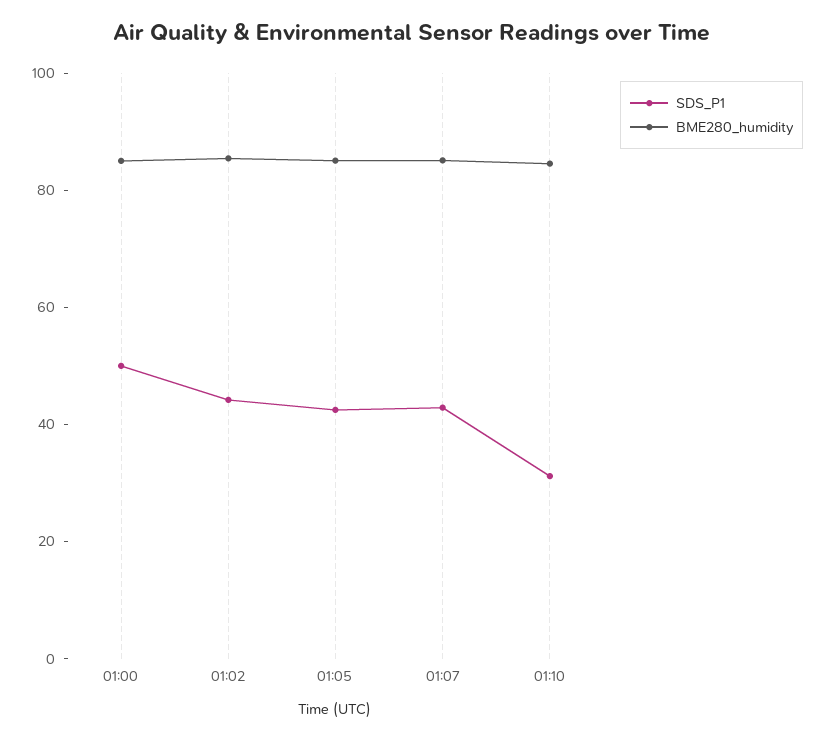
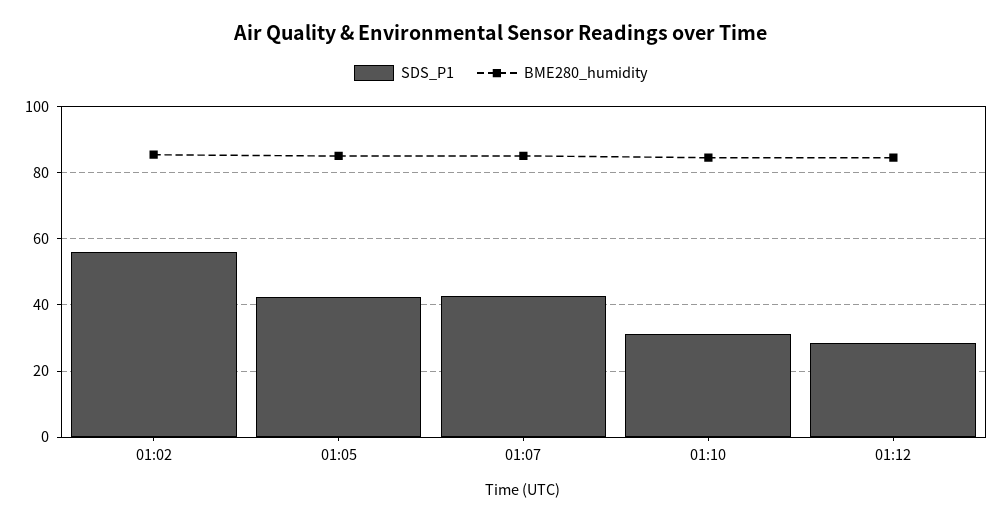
SDS_P1, 01:00: 50 -> none
BME280_humidity, 01:00: 85 -> none
SDS_P1, 01:02: 45 -> 56
SDS_P1, 01:12: none -> 28
BME280_humidity, 01:12: none -> 84

